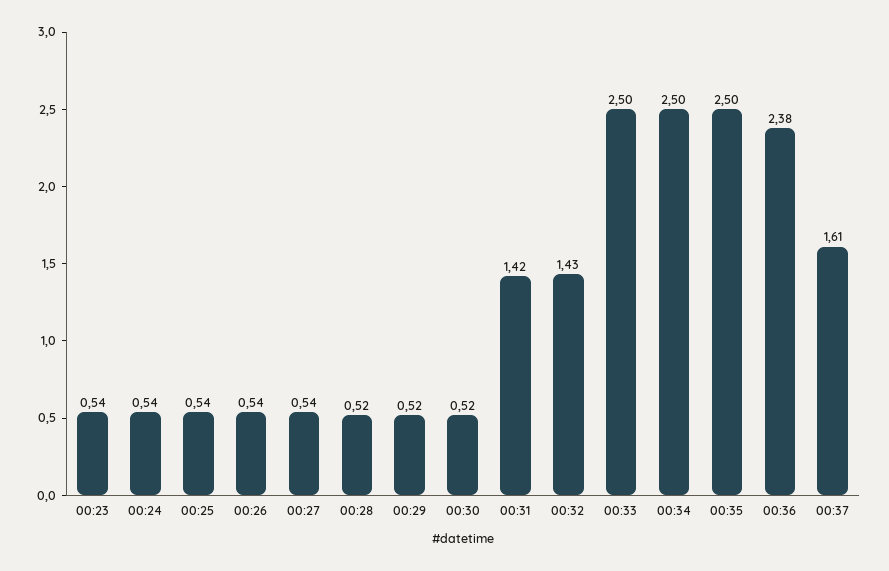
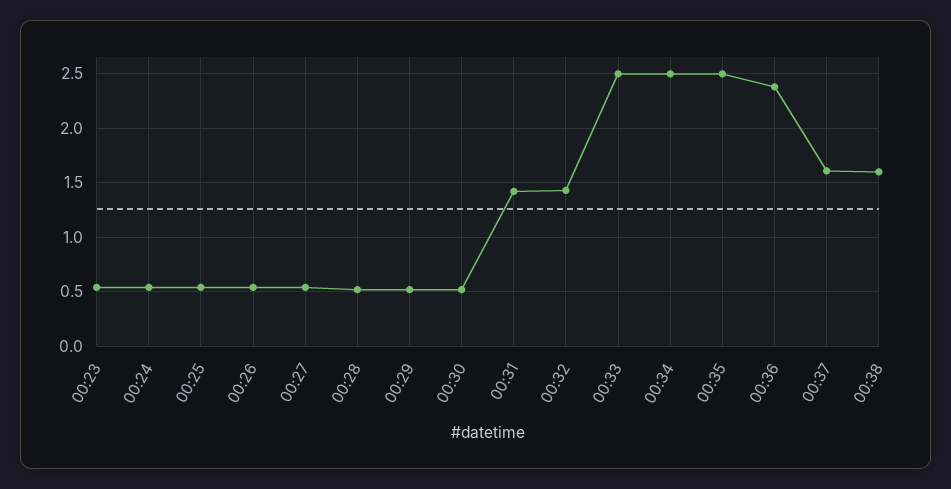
00:38: none -> 1.6

